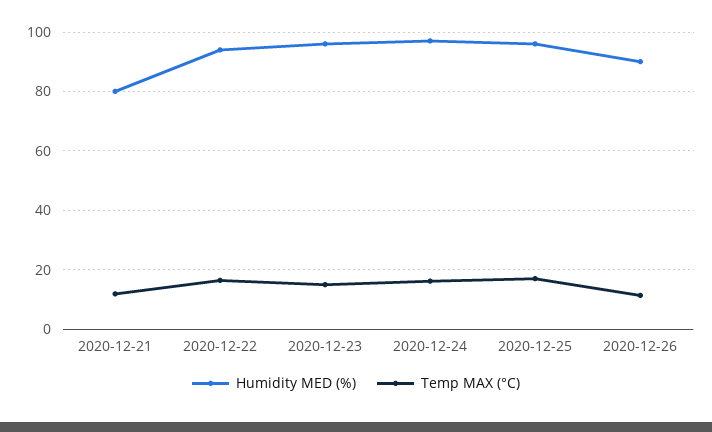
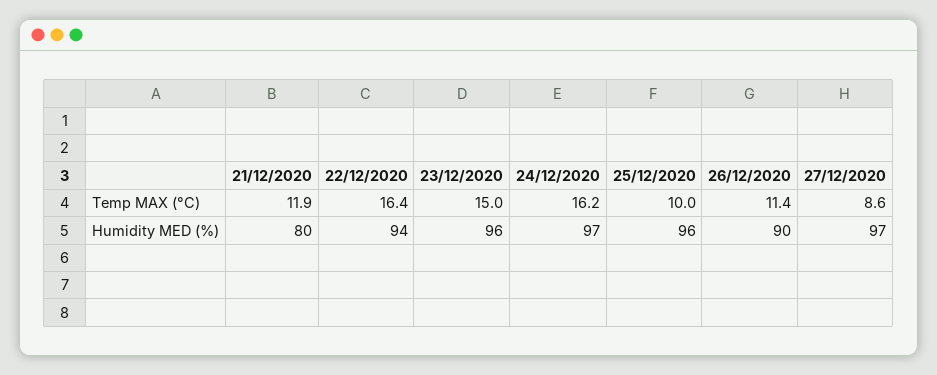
Temp MAX (°C), 2020-12-25: 17.5 -> 10
Temp MAX (°C), 27/12/2020: none -> 8.6
Humidity MED (%), 27/12/2020: none -> 97

